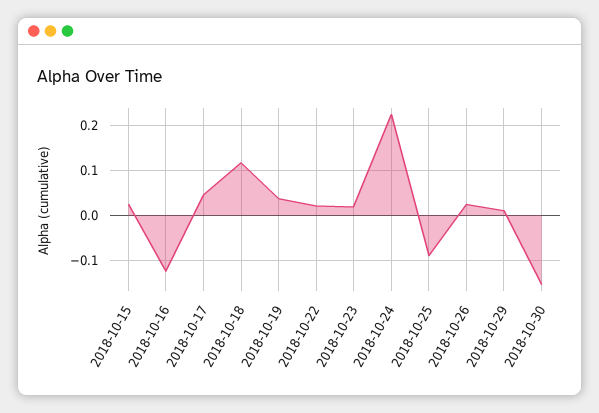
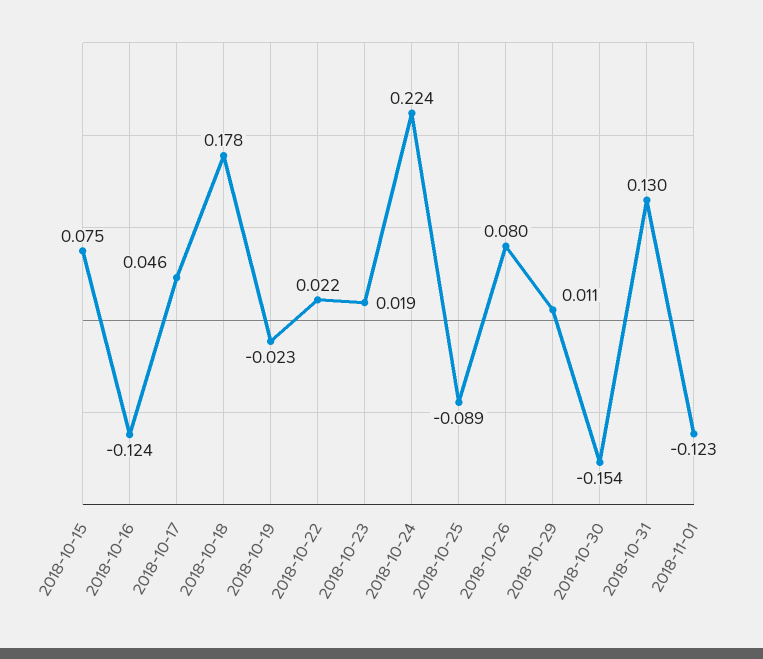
2018-10-15: 0.02 -> 0.075
2018-10-18: 0.12 -> 0.178
2018-10-19: 0.04 -> -0.023
2018-10-26: 0.02 -> 0.08
2018-10-31: none -> 0.13
2018-11-01: none -> -0.123

